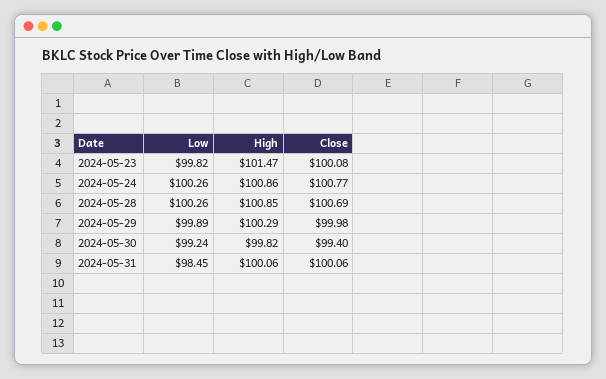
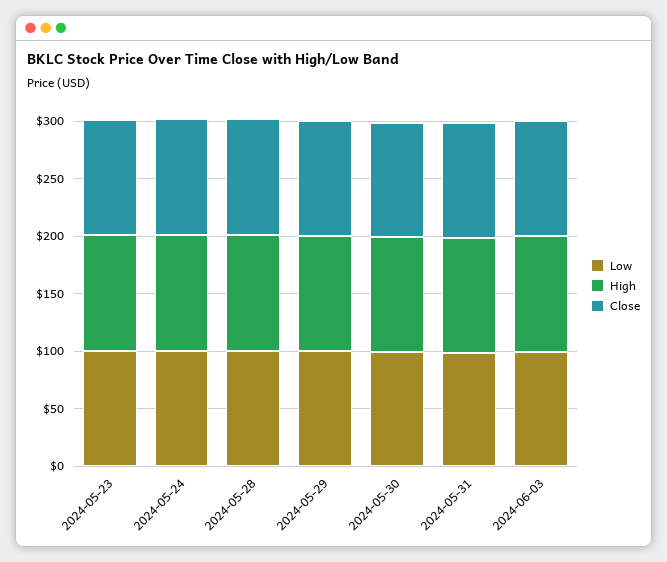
Low, 2024-06-03: none -> 100
High, 2024-06-03: none -> 100
Close, 2024-06-03: none -> 100

